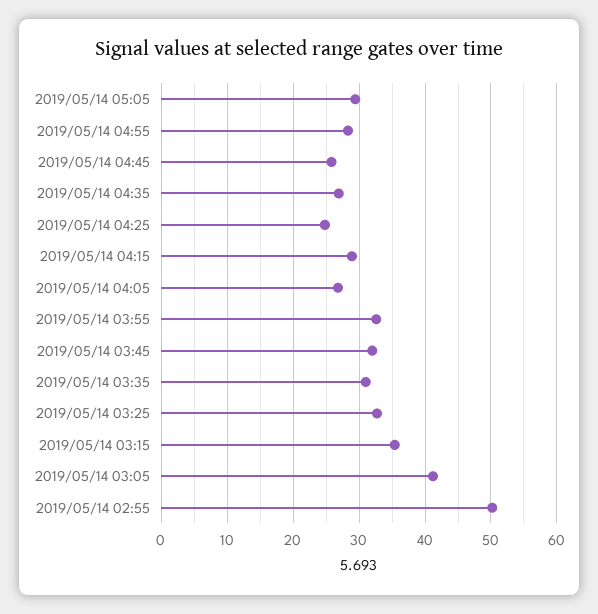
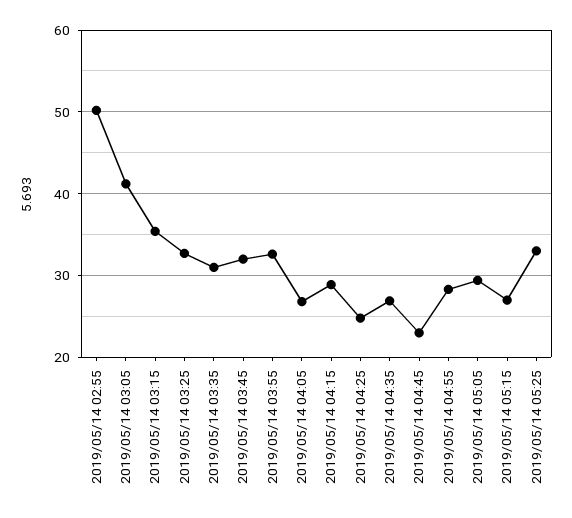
2019/05/14 04:45: 26 -> 23
2019/05/14 05:15: none -> 27
2019/05/14 05:25: none -> 33

